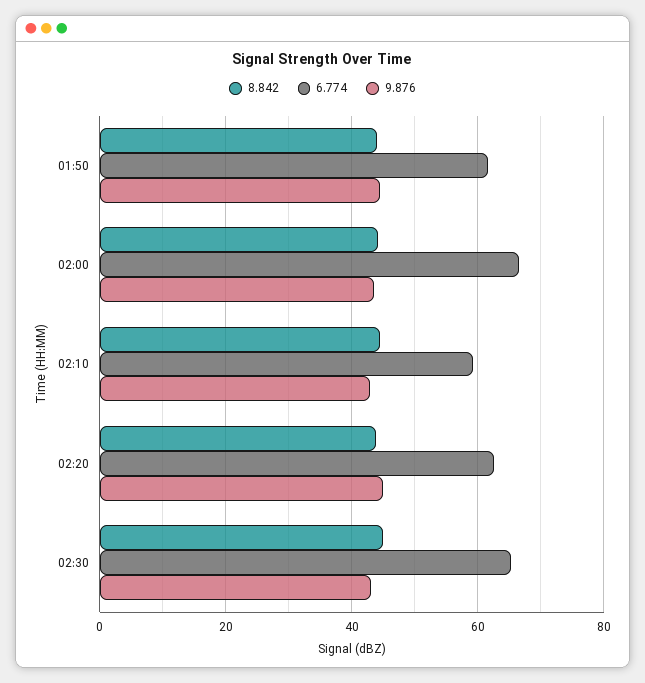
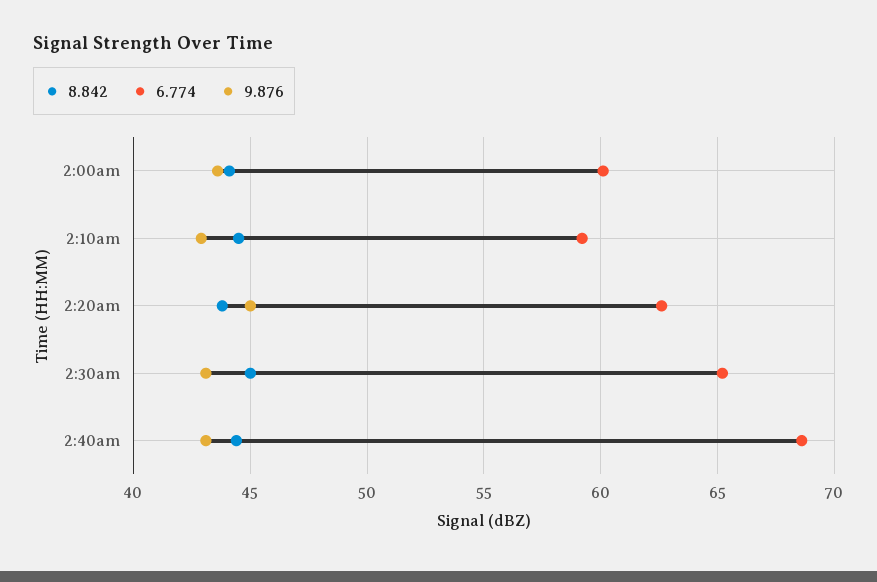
8.842, 01:50: 44 -> none
6.774, 01:50: 62 -> none
9.876, 01:50: 44 -> none
6.774, 02:00: 66 -> 60
8.842, 2:40am: none -> 44.5
6.774, 2:40am: none -> 68.5
9.876, 2:40am: none -> 43

